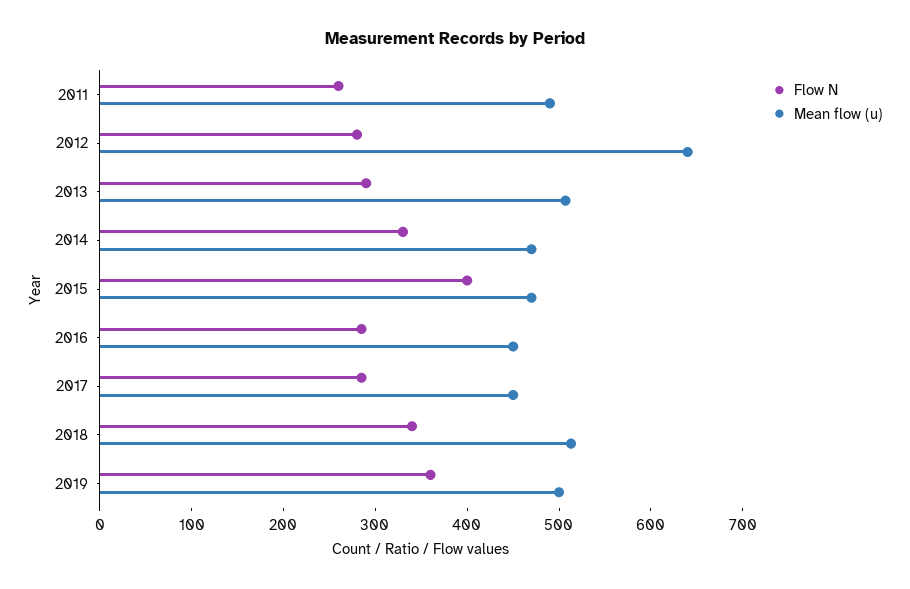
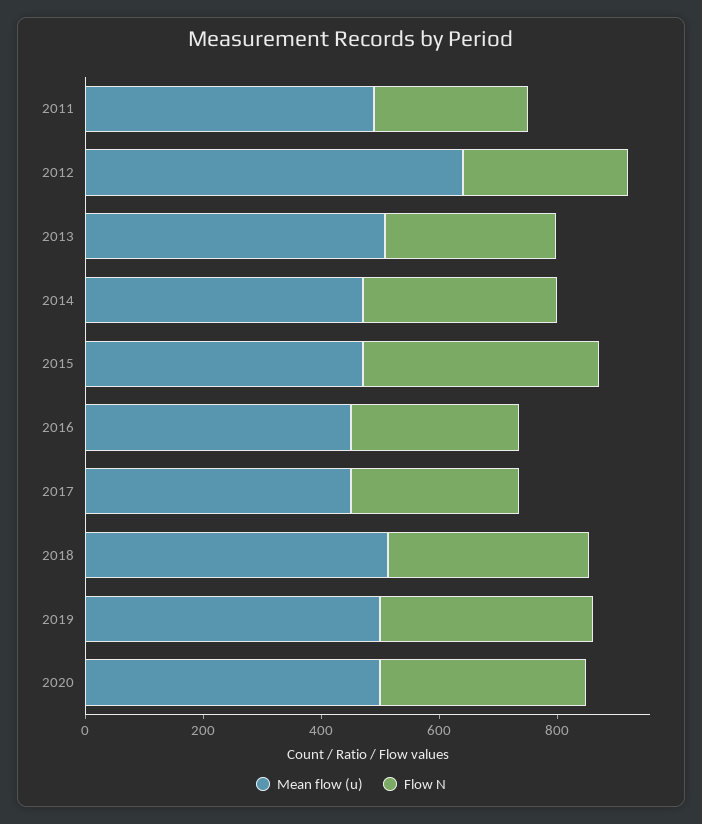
Mean flow (u), 2020: none -> 500
Flow N, 2020: none -> 350

